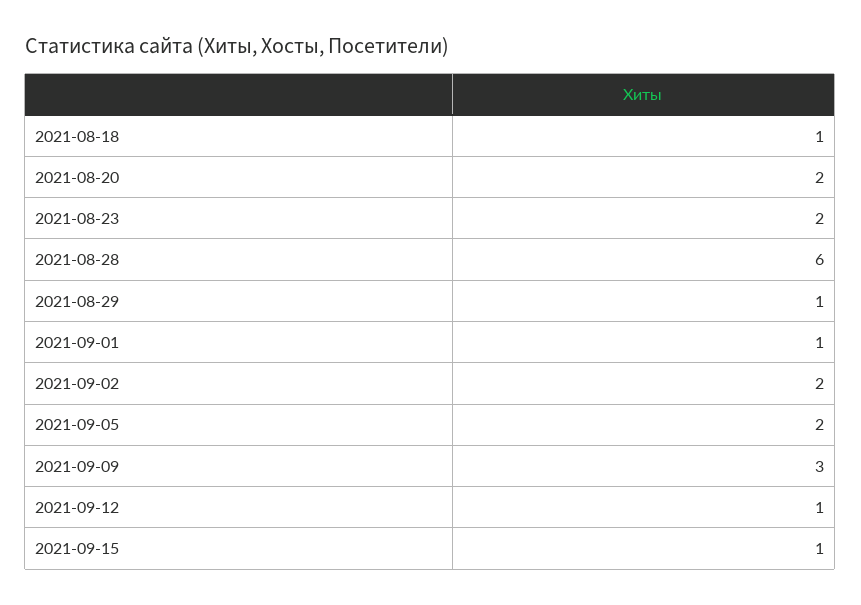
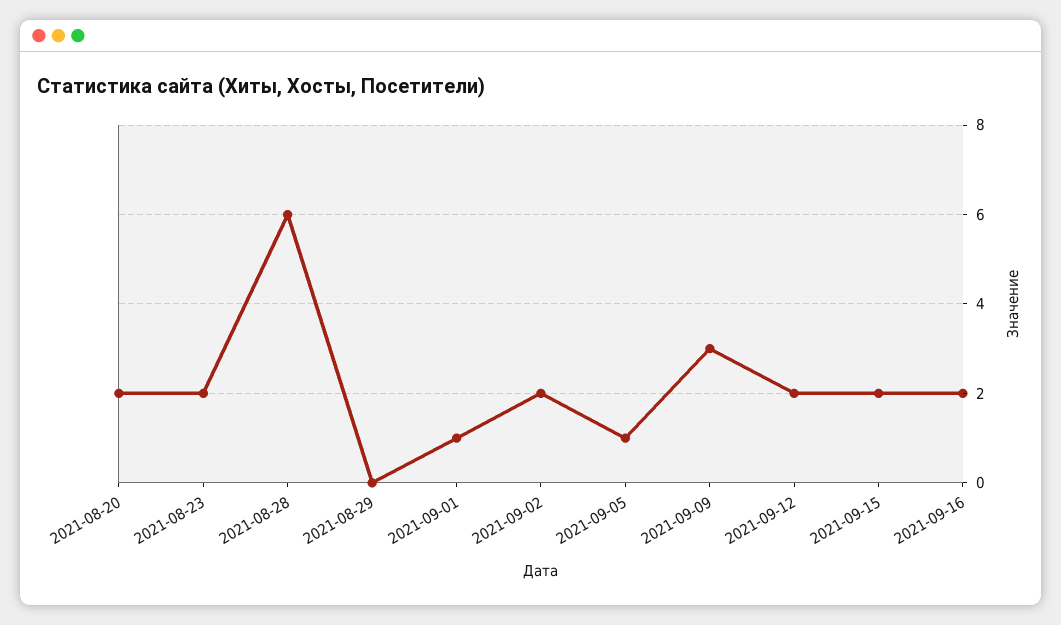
2021-08-18: 1 -> none
2021-08-29: 1 -> 0
2021-09-05: 2 -> 1
2021-09-12: 1 -> 2
2021-09-15: 1 -> 2
2021-09-16: none -> 2

